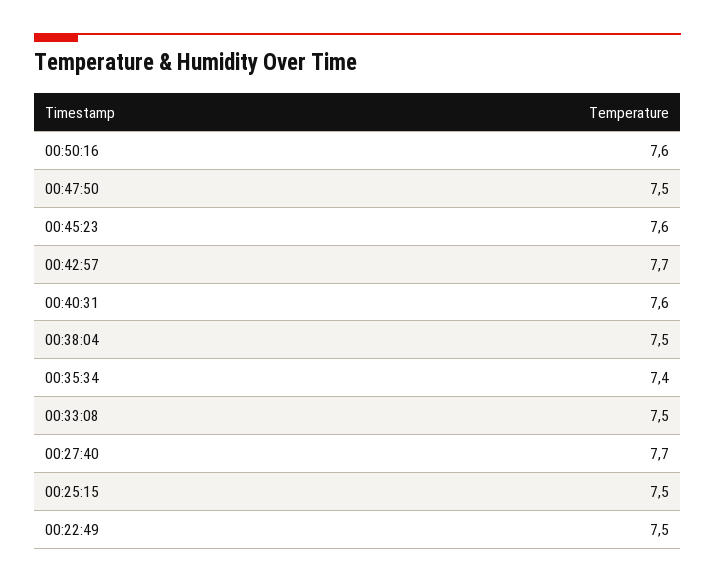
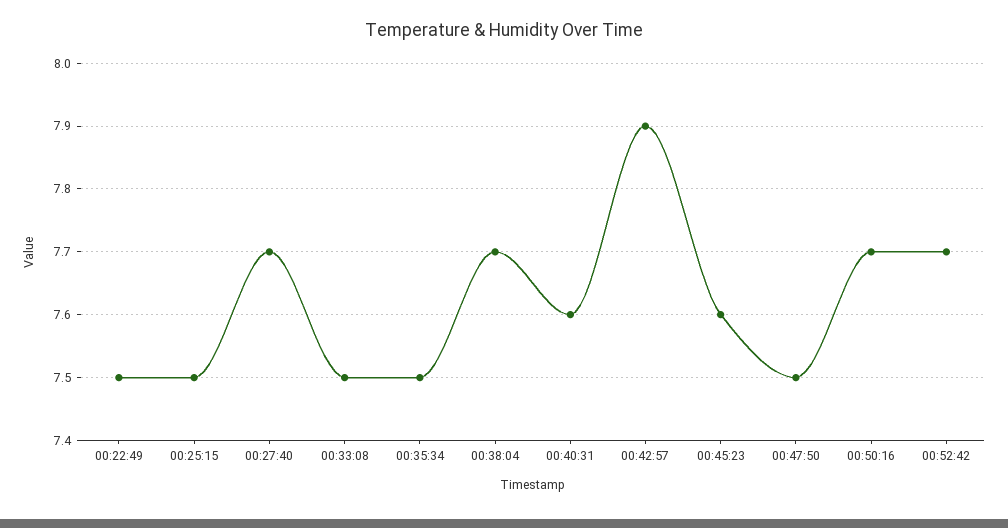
00:50:16: 7.6 -> 7.7
00:42:57: 7.7 -> 7.9
00:38:04: 7.5 -> 7.7
00:35:34: 7.4 -> 7.5
00:52:42: none -> 7.7

